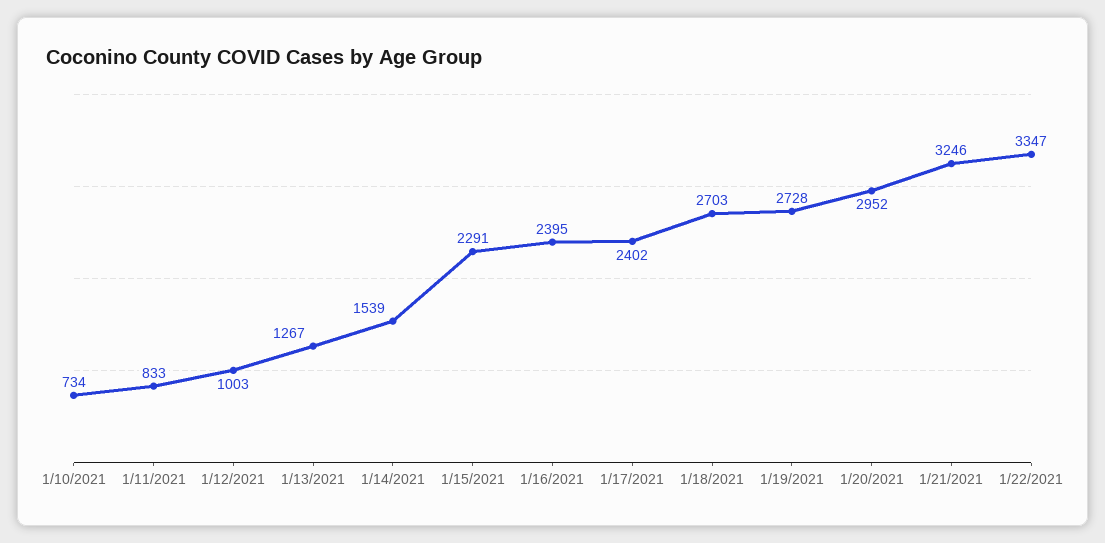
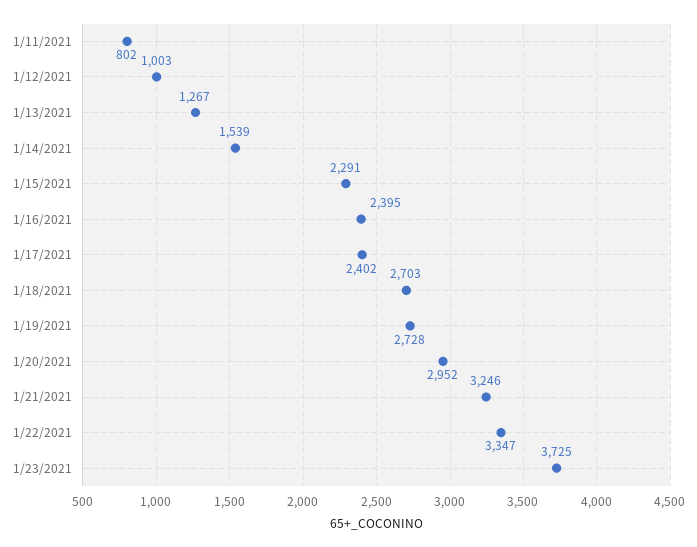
1/10/2021: 734 -> none
1/11/2021: 833 -> 802
1/23/2021: none -> 3725

